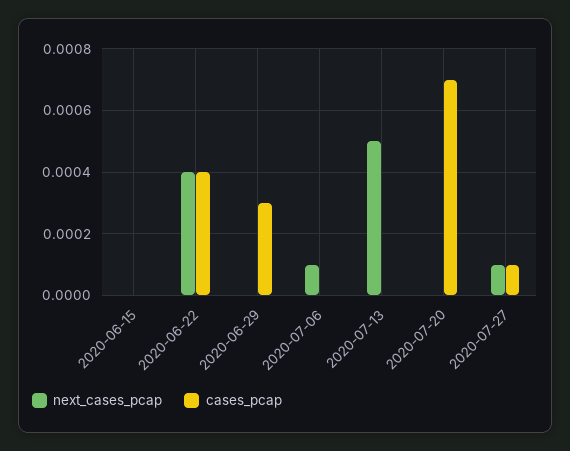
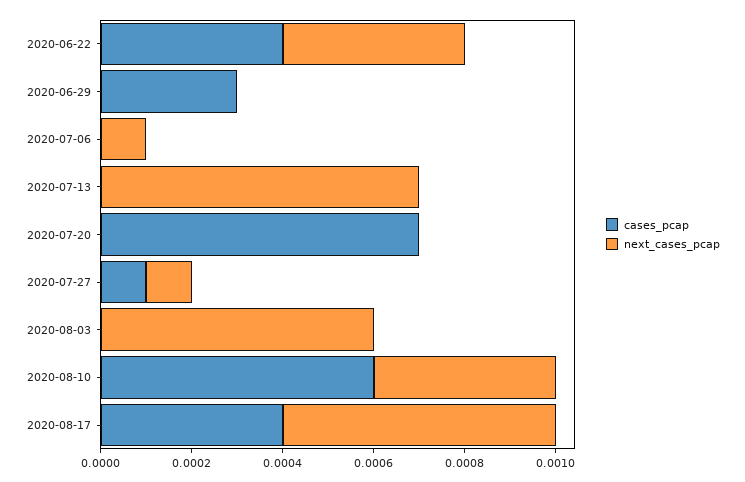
next_cases_pcap, 2020-06-15: 0 -> none
cases_pcap, 2020-06-15: 0 -> none
next_cases_pcap, 2020-07-13: 0.0005 -> 0.0007
cases_pcap, 2020-08-03: none -> 0
next_cases_pcap, 2020-08-03: none -> 0.0006
cases_pcap, 2020-08-10: none -> 0.0006
next_cases_pcap, 2020-08-10: none -> 0.0004
cases_pcap, 2020-08-17: none -> 0.0004
next_cases_pcap, 2020-08-17: none -> 0.0006

